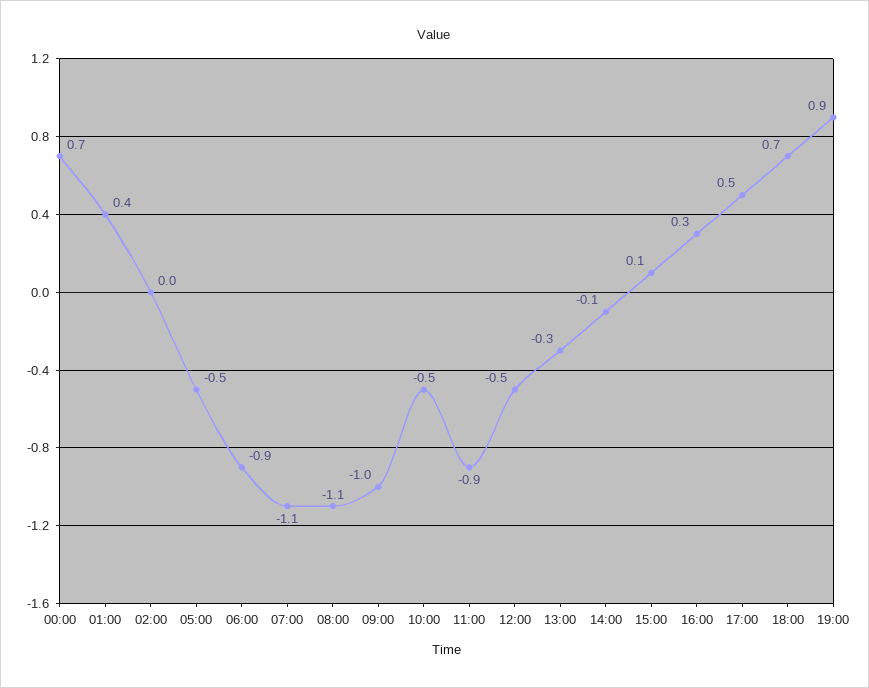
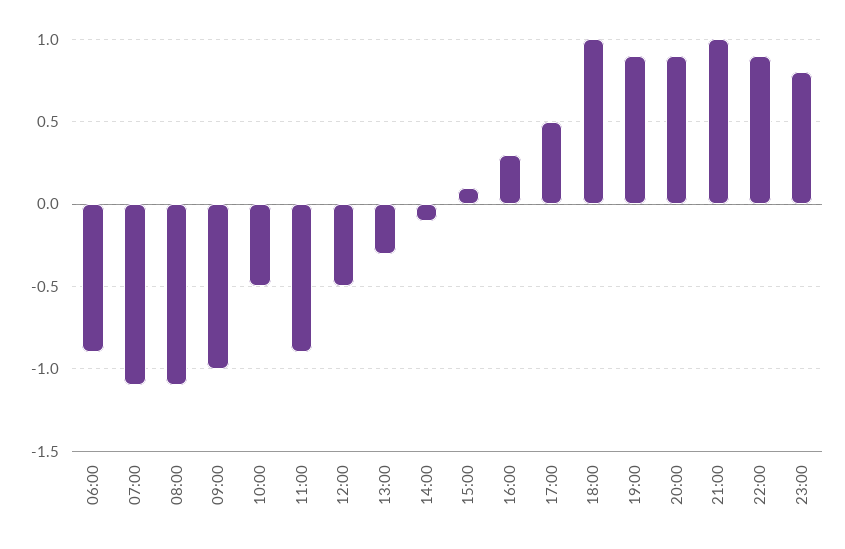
00:00: 0.7 -> none
01:00: 0.4 -> none
02:00: 0 -> none
05:00: -0.5 -> none
18:00: 0.7 -> 1
20:00: none -> 0.9
21:00: none -> 1
22:00: none -> 0.9
23:00: none -> 0.8

